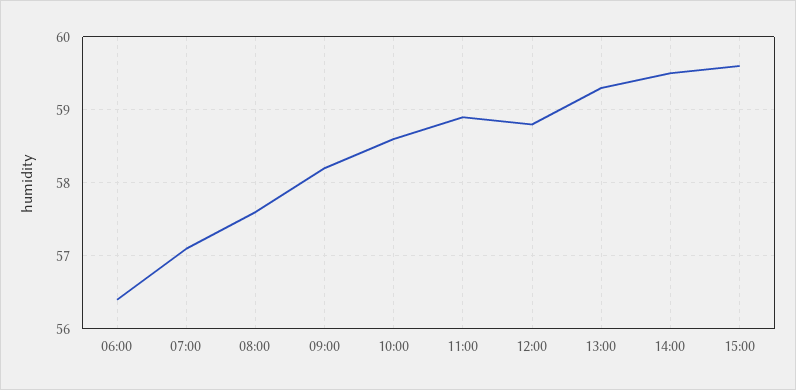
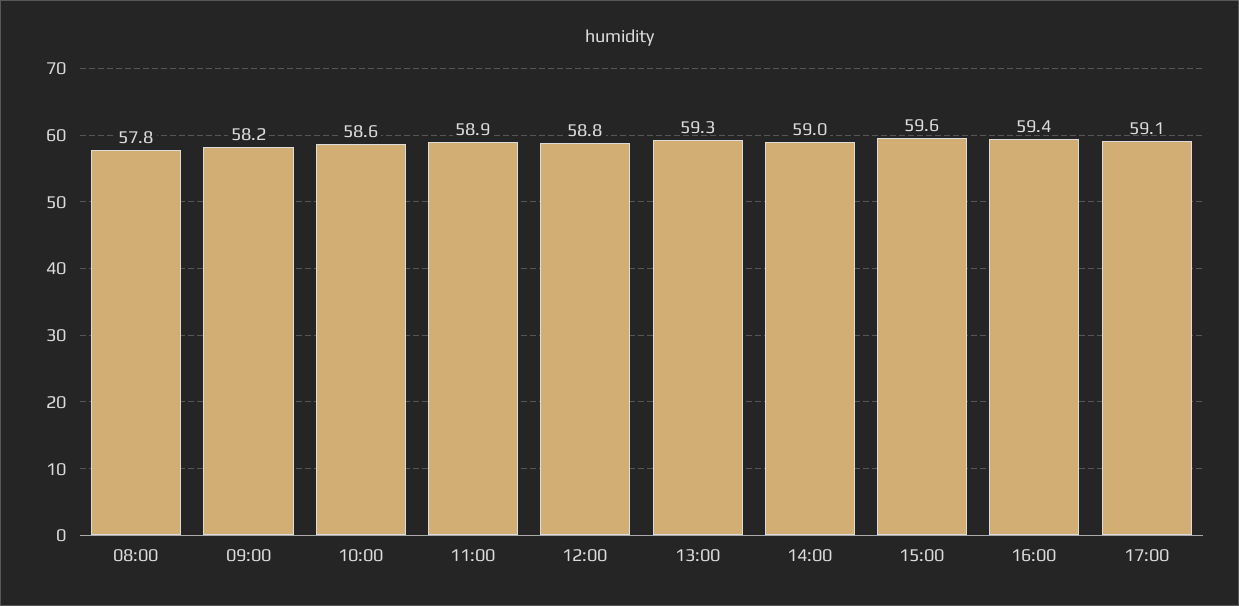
06:00: 56.4 -> none
07:00: 57.1 -> none
08:00: 57.6 -> 57.8
14:00: 59.5 -> 59
16:00: none -> 59.4
17:00: none -> 59.1

